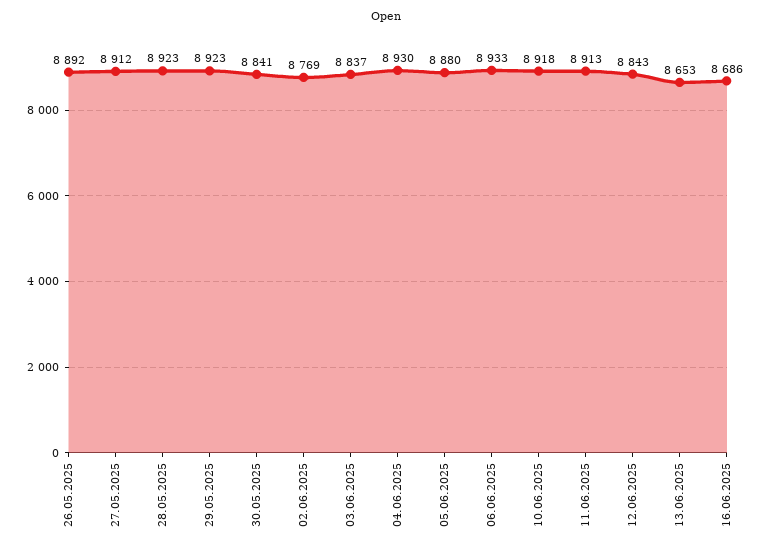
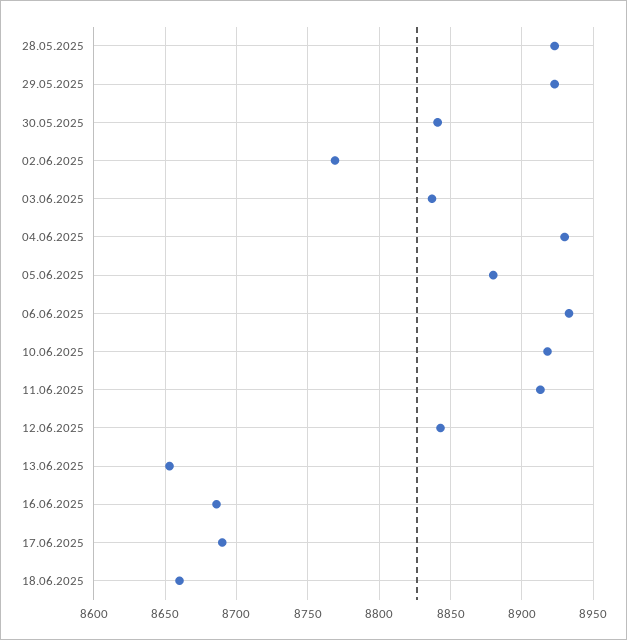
26.05.2025: 8892 -> none
27.05.2025: 8912 -> none
17.06.2025: none -> 8690
18.06.2025: none -> 8660

